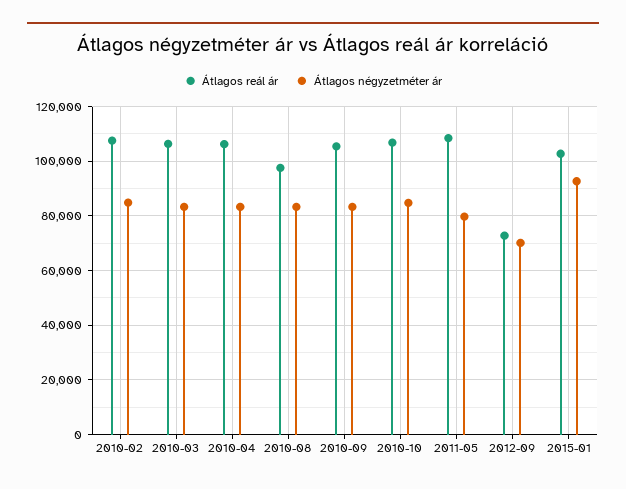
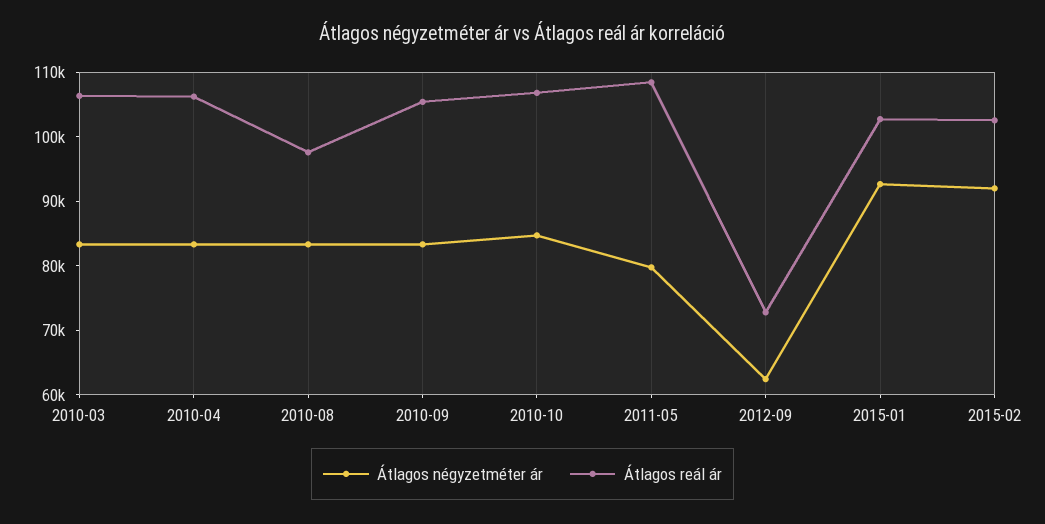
Átlagos reál ár, 2010-02: 107500 -> none
Átlagos négyzetméter ár, 2010-02: 85000 -> none
Átlagos négyzetméter ár, 2012-09: 70000 -> 62000
Átlagos négyzetméter ár, 2015-02: none -> 92000
Átlagos reál ár, 2015-02: none -> 102000

